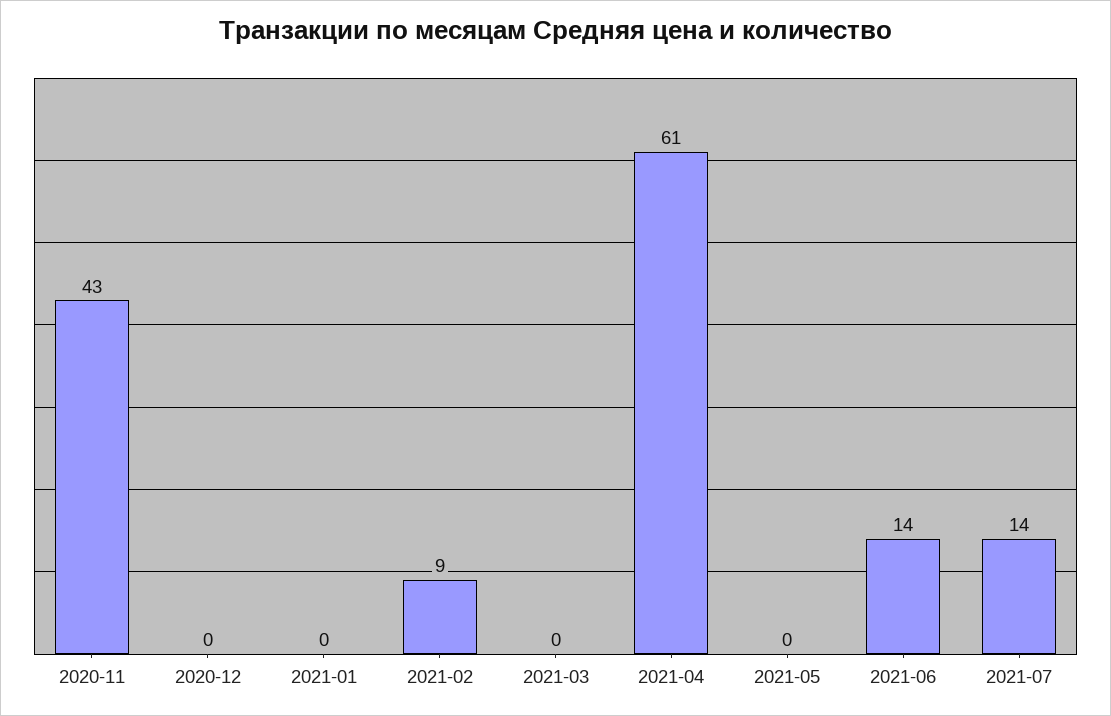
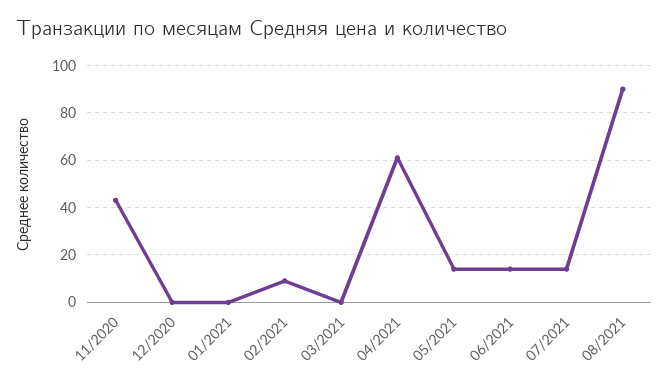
2021-05: 0 -> 15
08/2021: none -> 90

